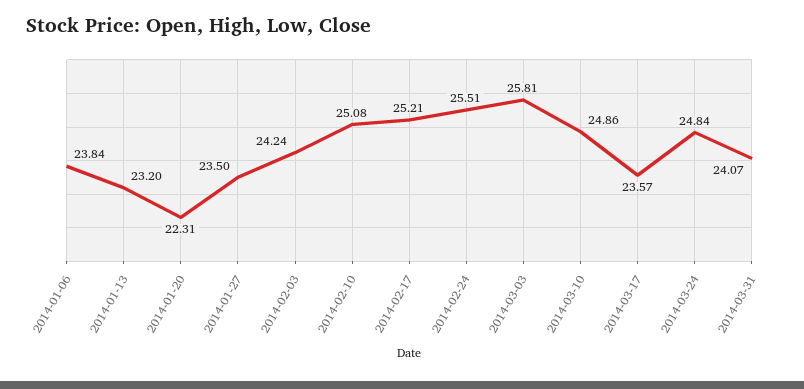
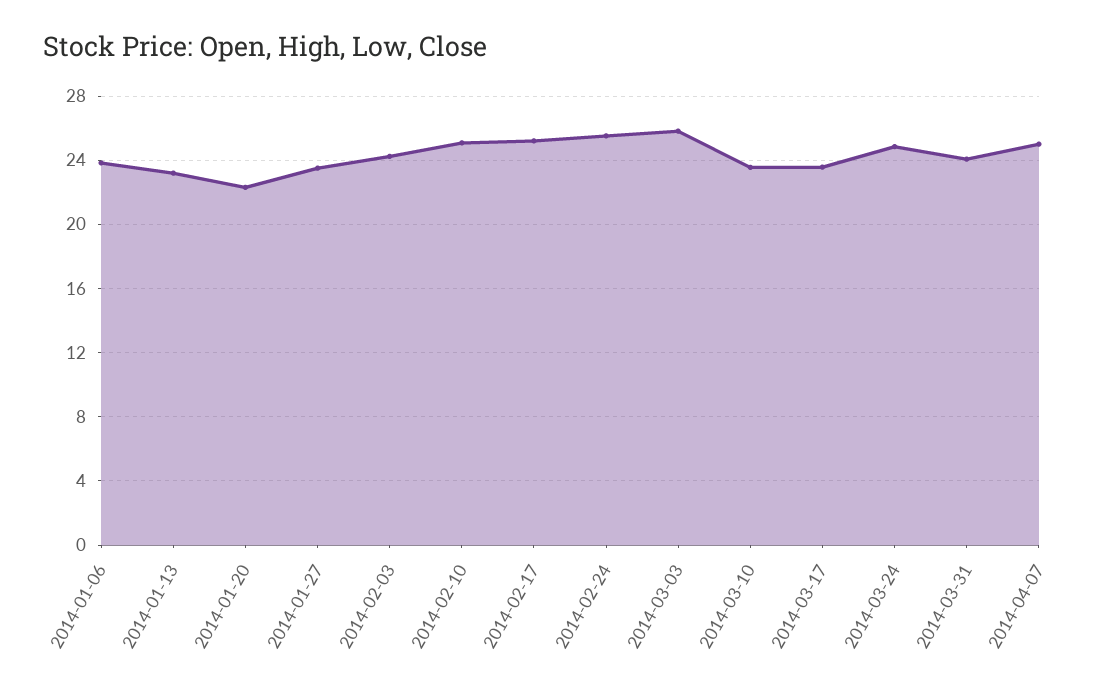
2014-03-10: 24.86 -> 23.5
2014-04-07: none -> 25

